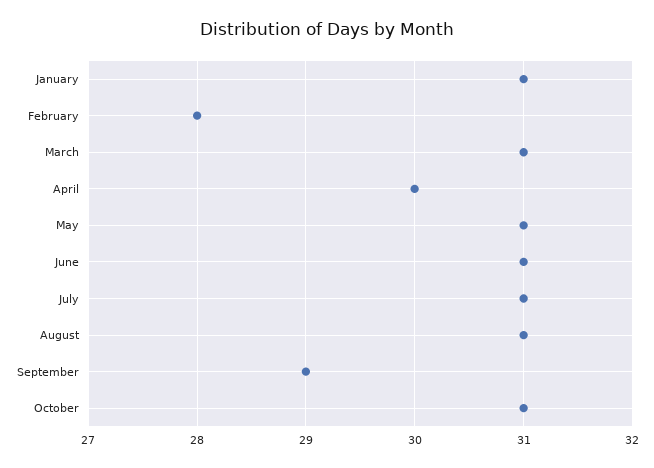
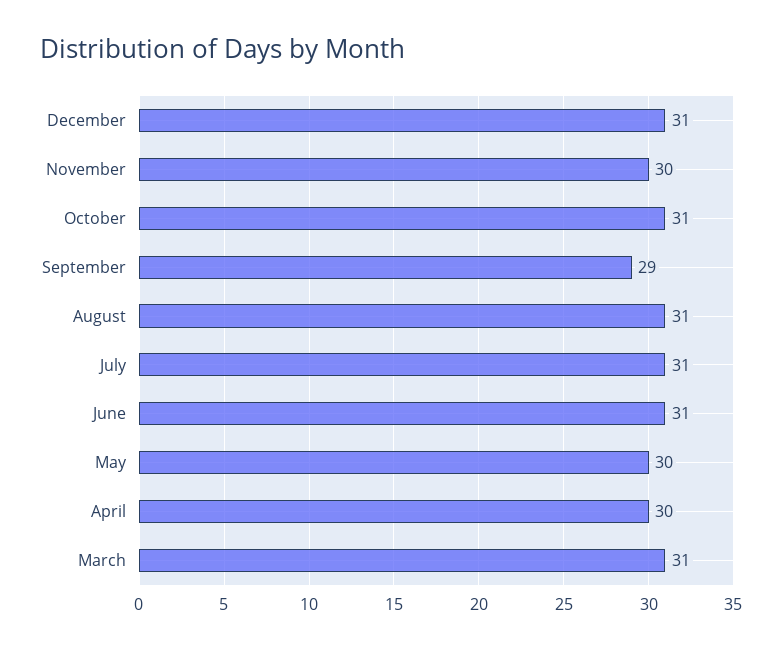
January: 31 -> none
February: 28 -> none
May: 31 -> 30
December: none -> 31
November: none -> 30

